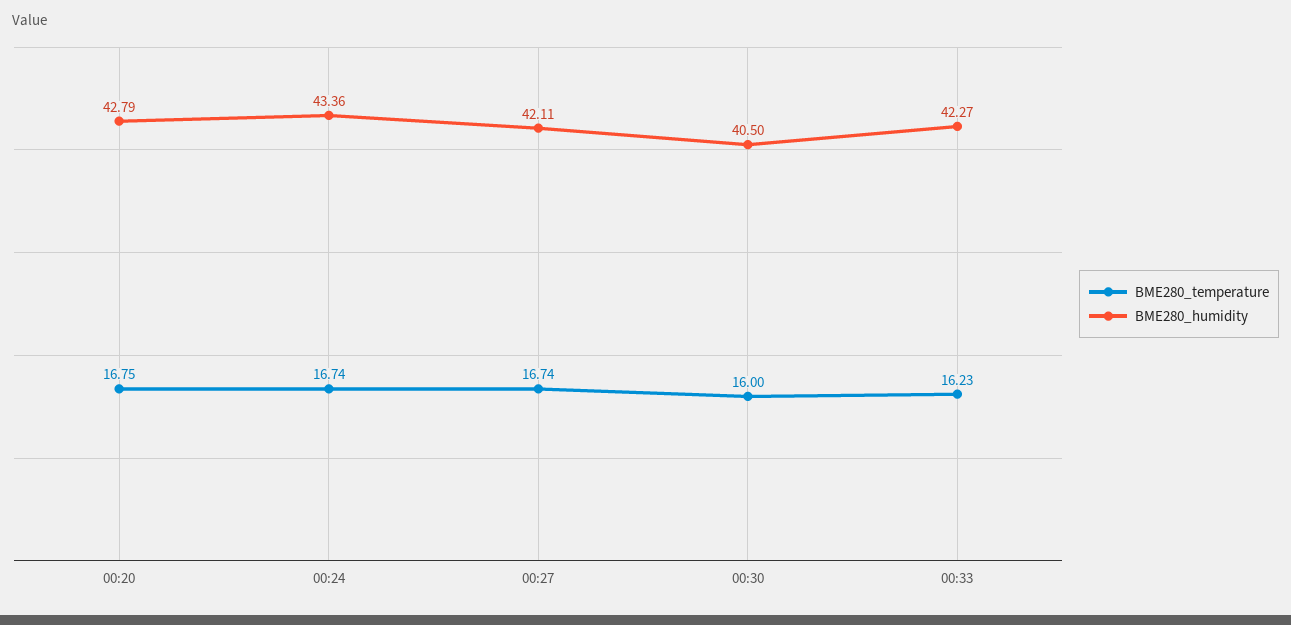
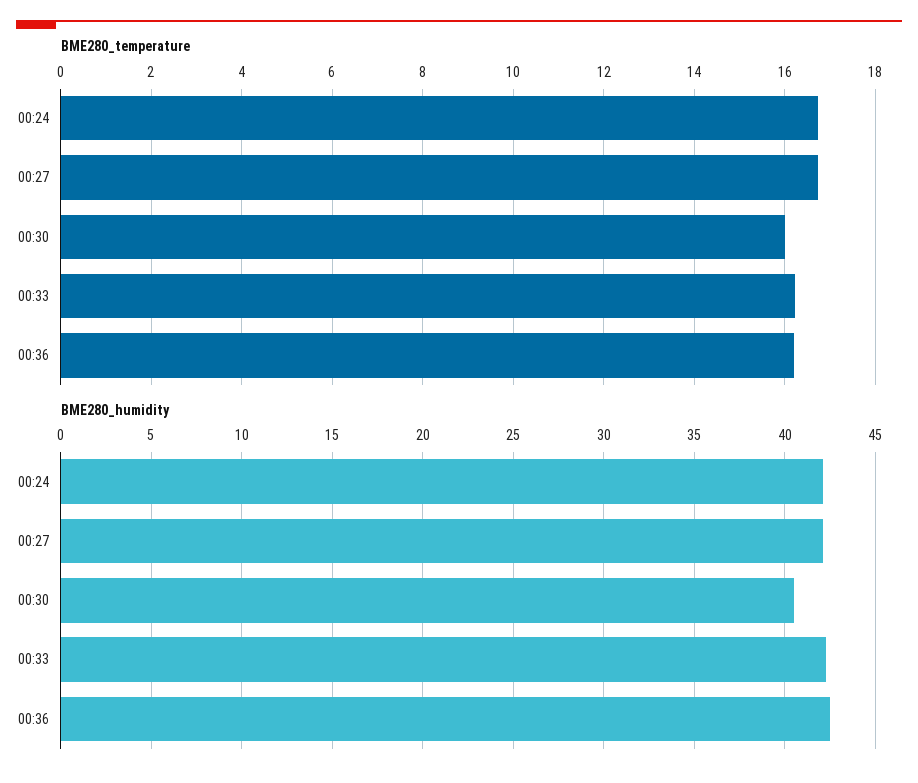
BME280_temperature, 00:20: 16.75 -> none
BME280_humidity, 00:20: 42.79 -> none
BME280_humidity, 00:24: 43.36 -> 42
BME280_temperature, 00:36: none -> 16.2
BME280_humidity, 00:36: none -> 42.5

